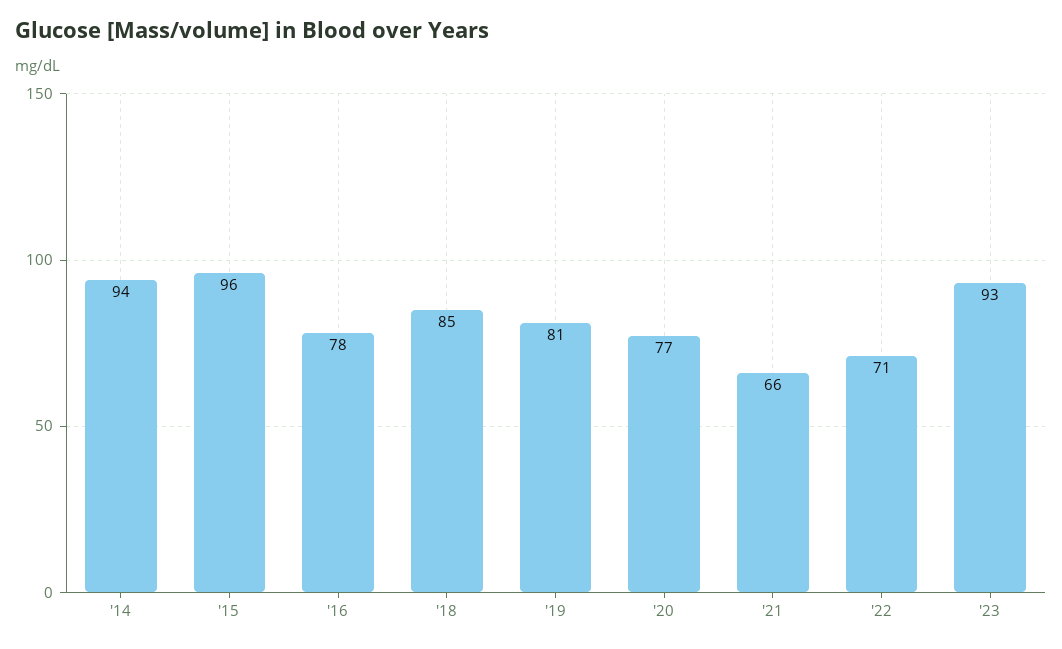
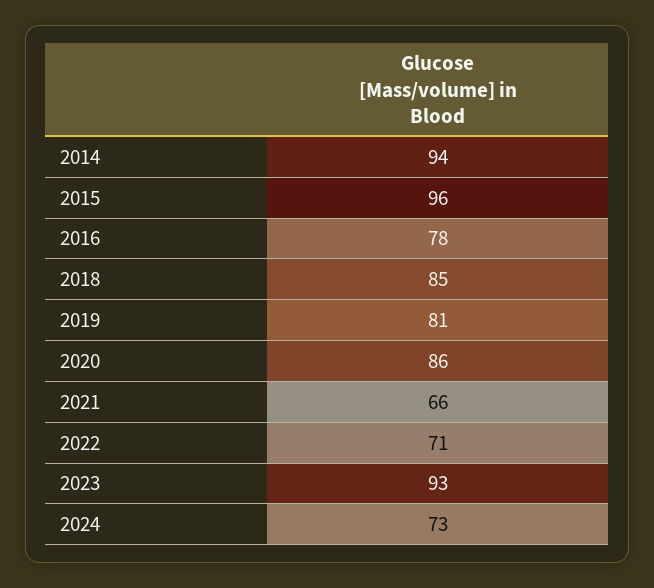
'20: 77 -> 86
2024: none -> 73

